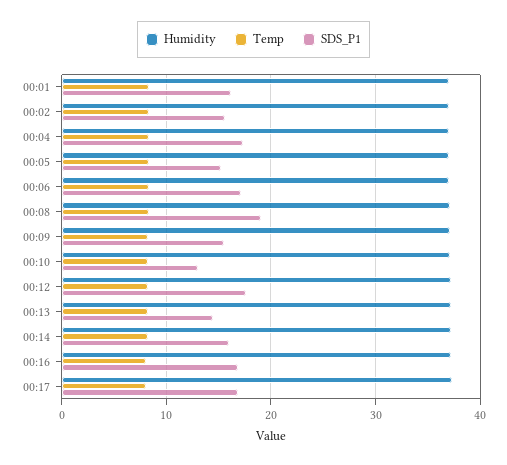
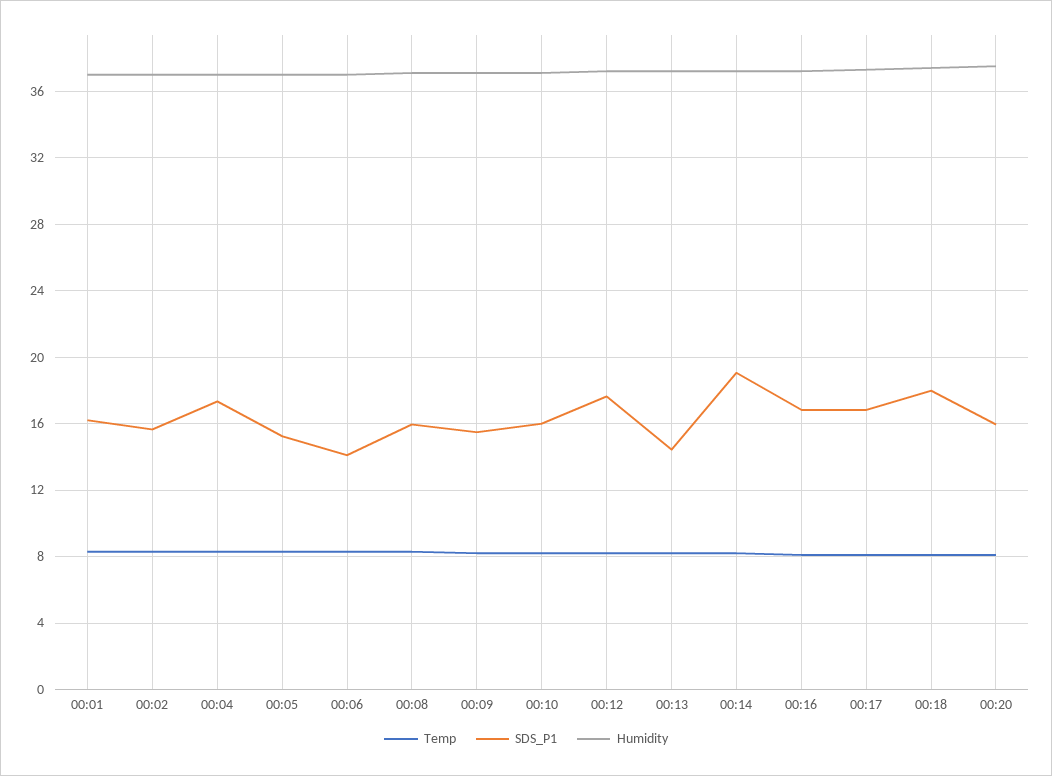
SDS_P1, 00:06: 17 -> 14
SDS_P1, 00:08: 19 -> 16
SDS_P1, 00:10: 13 -> 16
SDS_P1, 00:14: 16 -> 19
Temp, 00:18: none -> 8
SDS_P1, 00:18: none -> 18
Humidity, 00:18: none -> 37.5
Temp, 00:20: none -> 8
SDS_P1, 00:20: none -> 16
Humidity, 00:20: none -> 37.5

